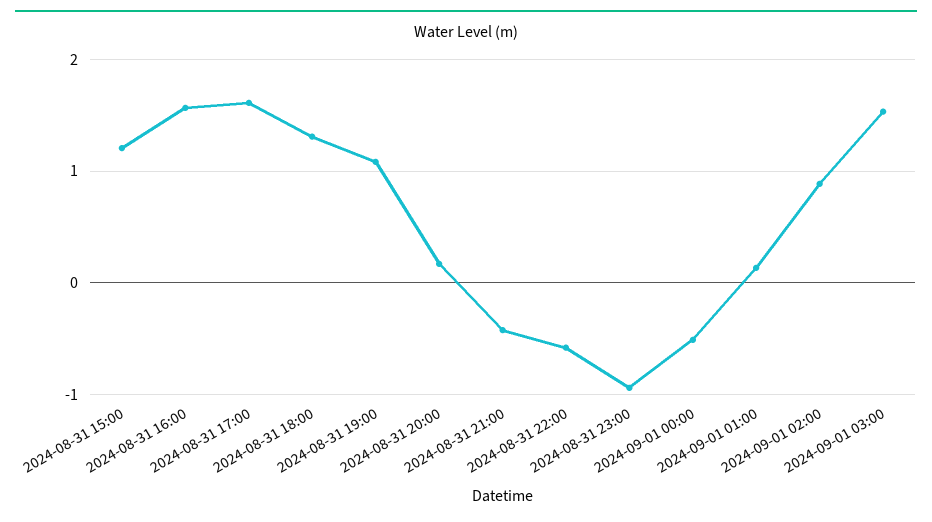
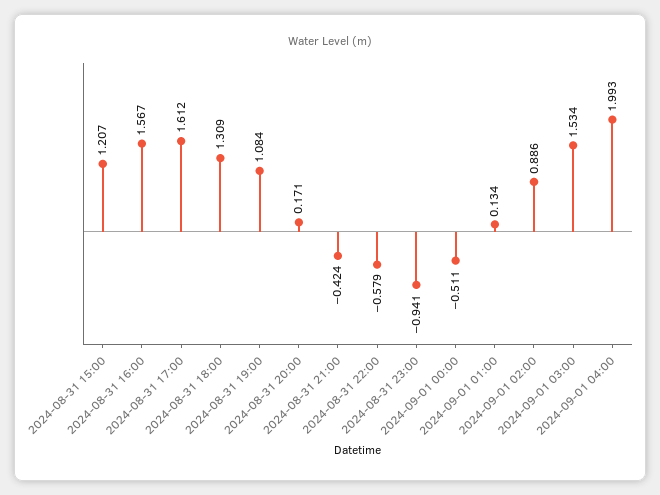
2024-09-01 04:00: none -> 1.993

